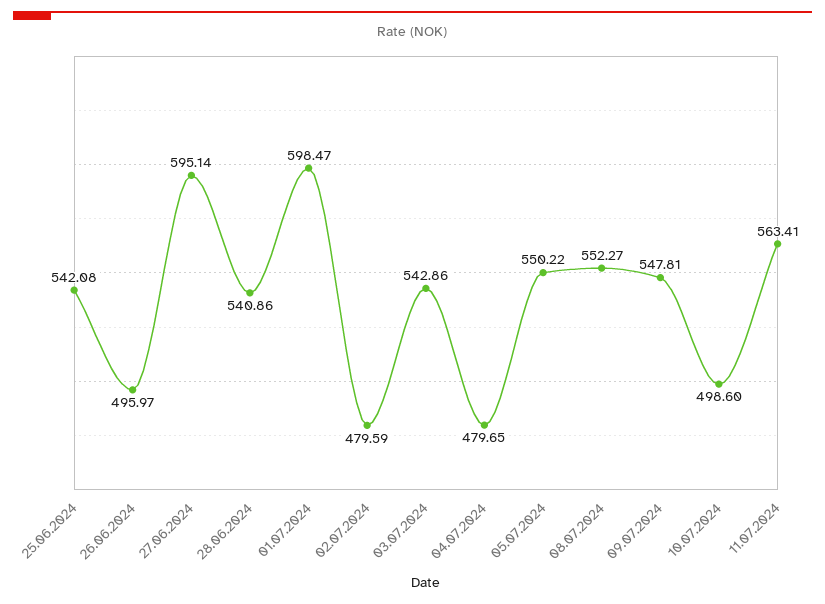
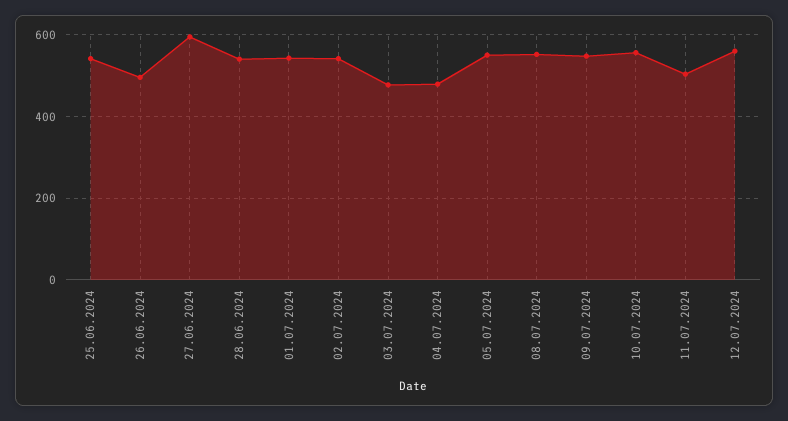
01.07.2024: 598.47 -> 540
02.07.2024: 479.59 -> 540
03.07.2024: 542.86 -> 480
10.07.2024: 498.6 -> 560
11.07.2024: 563.41 -> 500
12.07.2024: none -> 560

